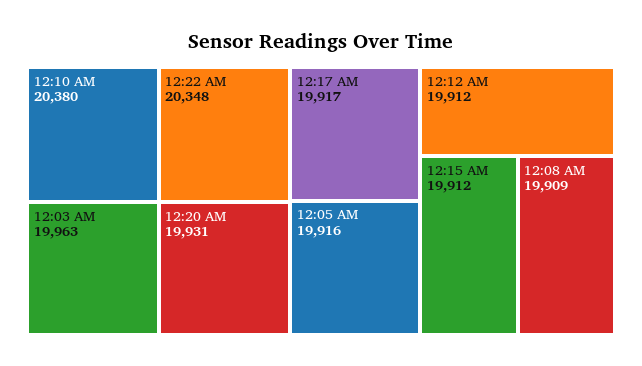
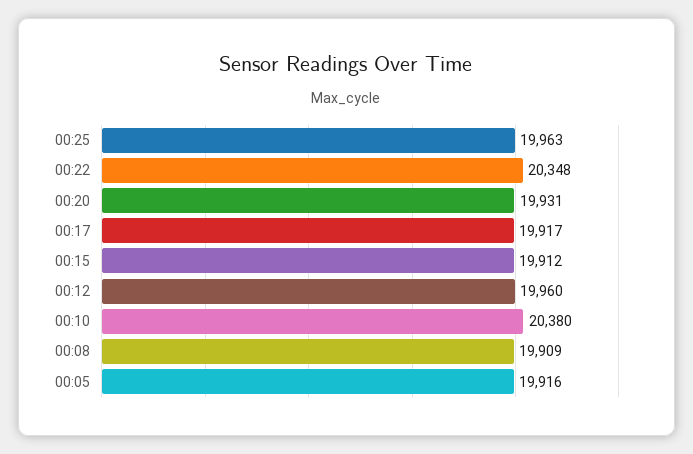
12:03 AM: 19963 -> none
12:12 AM: 19912 -> 19960
00:25: none -> 19963

